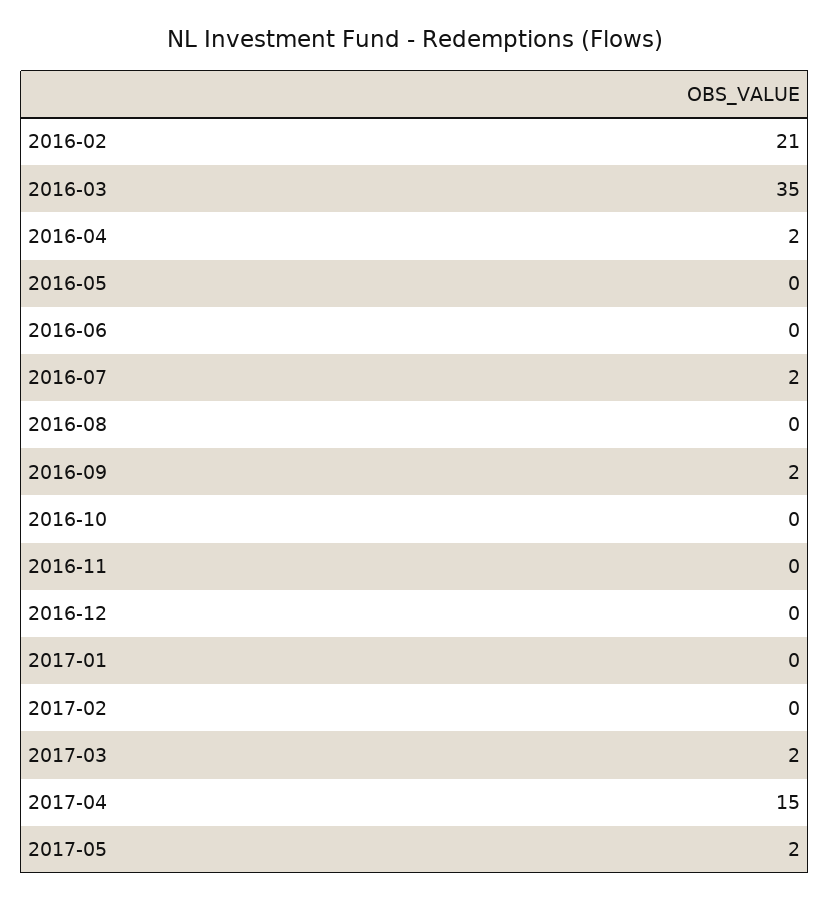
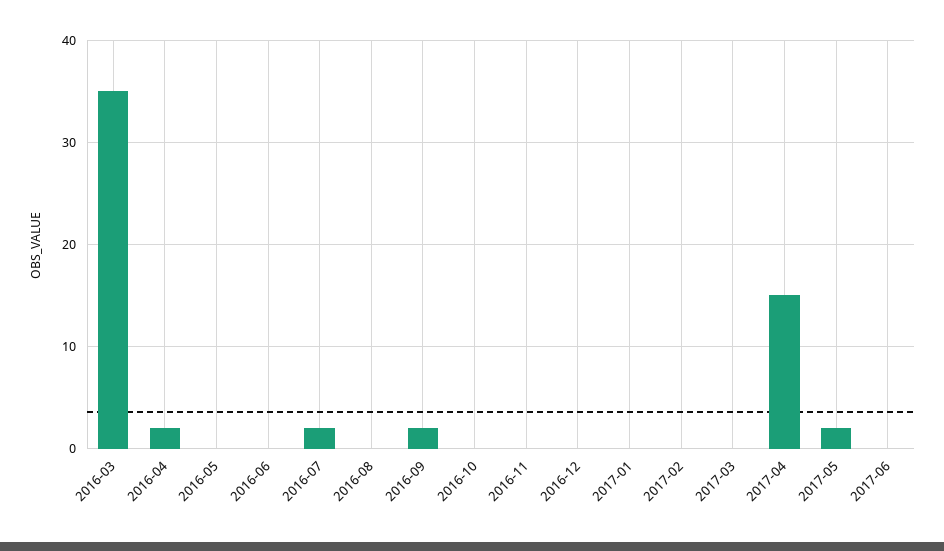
2016-02: 21 -> none
2017-03: 2 -> 0
2017-06: none -> 0

